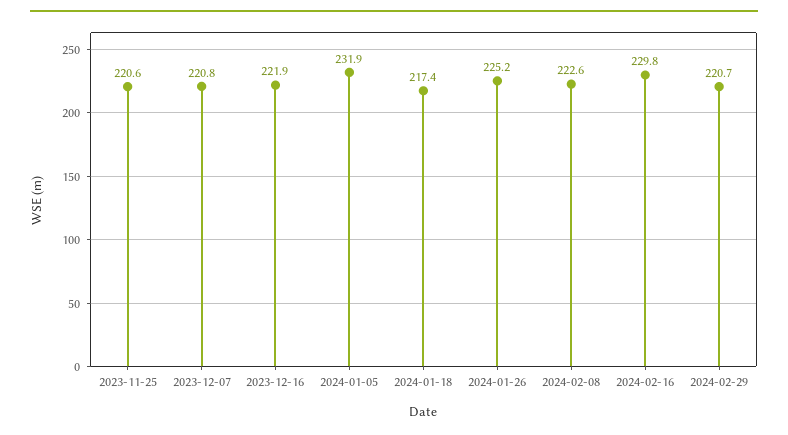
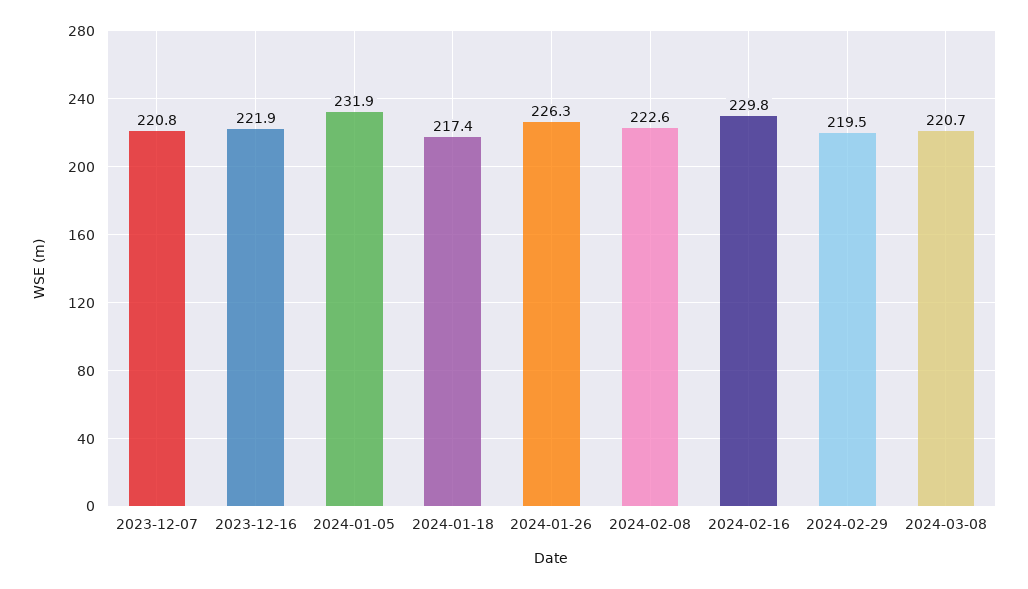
2023-11-25: 220.6 -> none
2024-01-26: 225.2 -> 226.3
2024-02-29: 220.7 -> 219.5
2024-03-08: none -> 220.7

